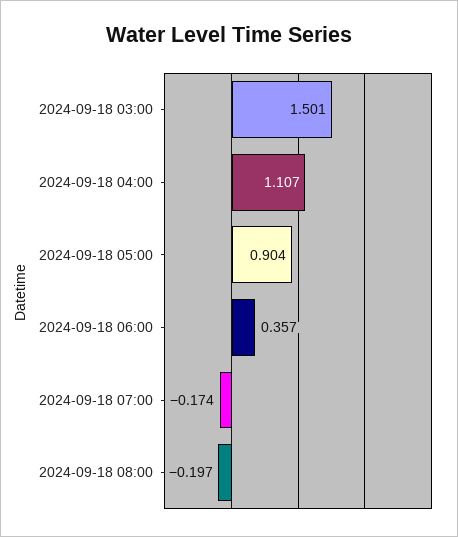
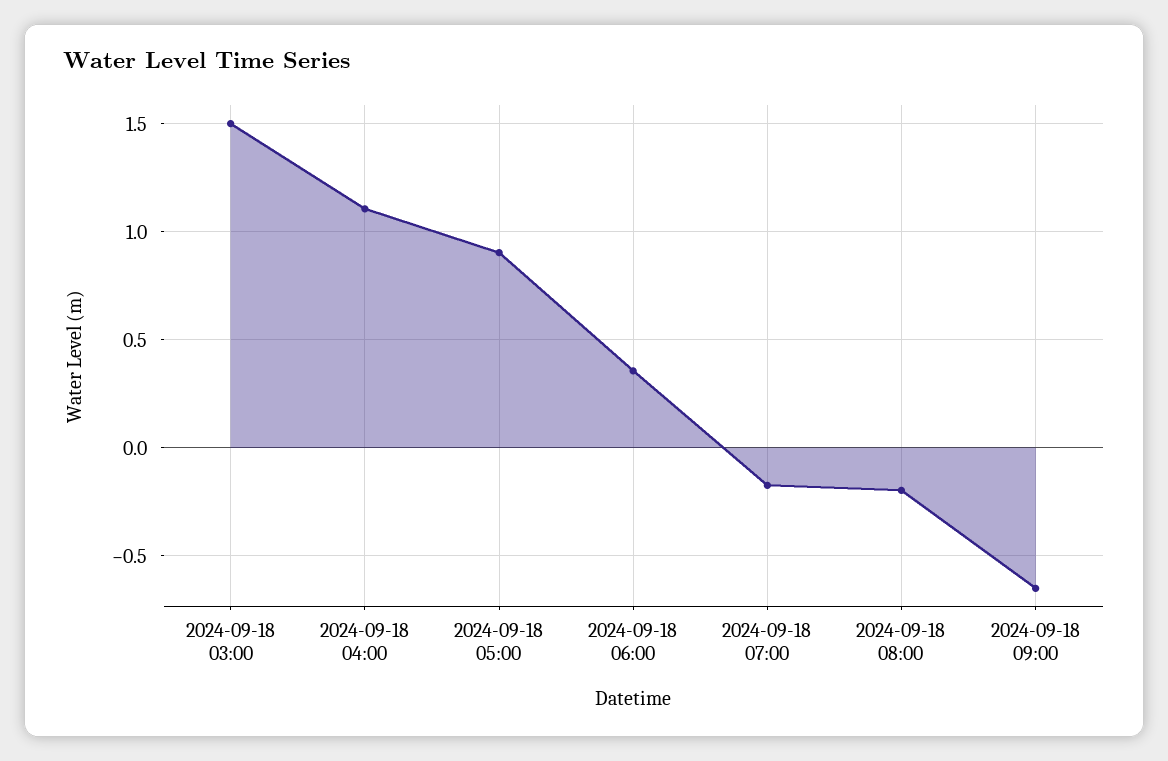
2024-09-18 09:00: none -> -0.65

